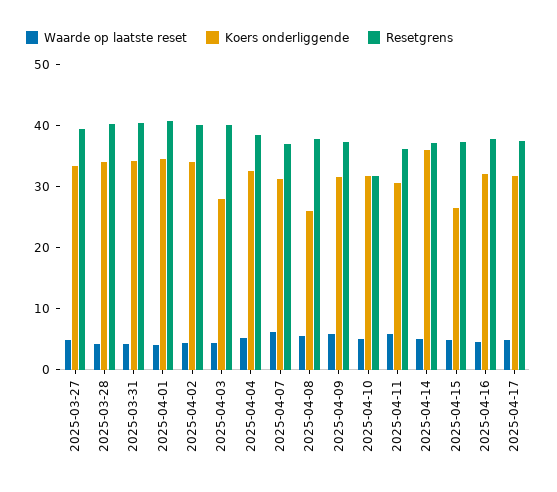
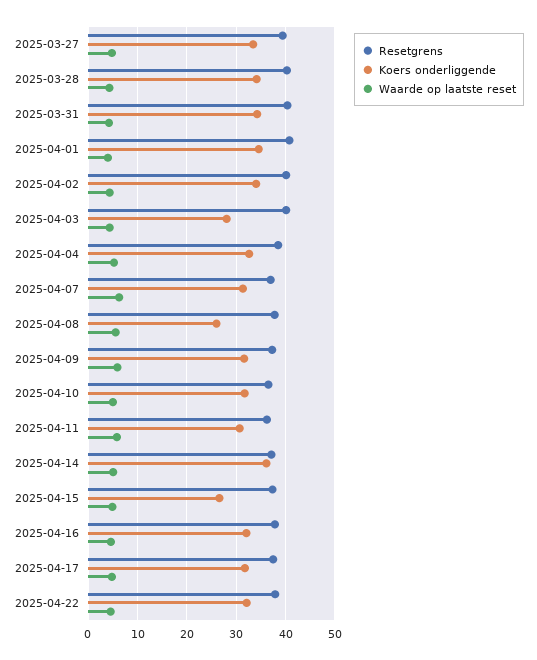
Resetgrens, 2025-04-10: 32 -> 36
Resetgrens, 2025-04-22: none -> 38
Koers onderliggende, 2025-04-22: none -> 32
Waarde op laatste reset, 2025-04-22: none -> 4

